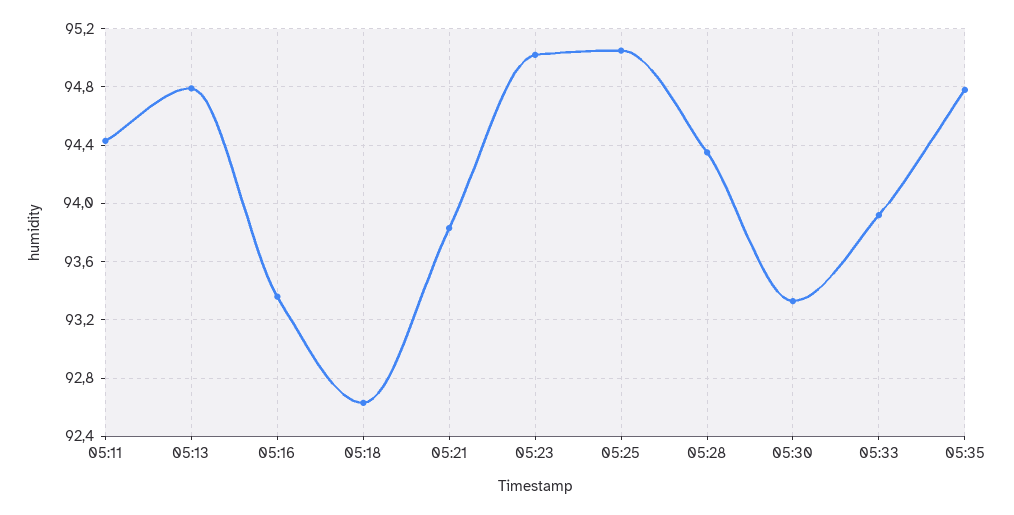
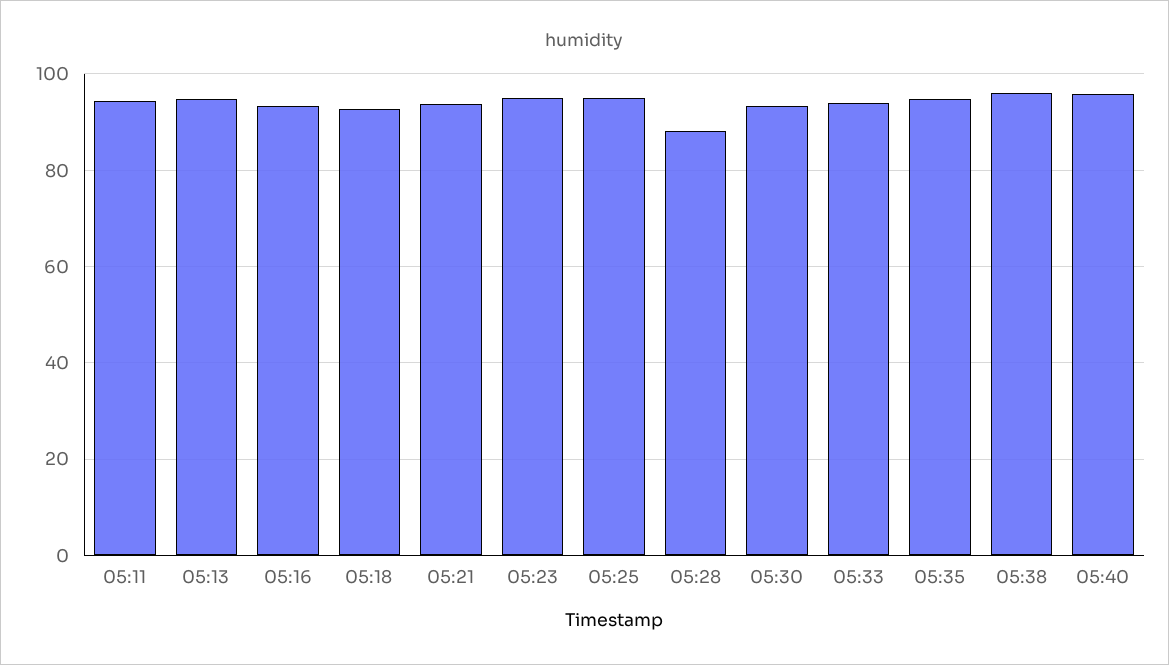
05:28: 94.35 -> 88
05:38: none -> 96
05:40: none -> 96

